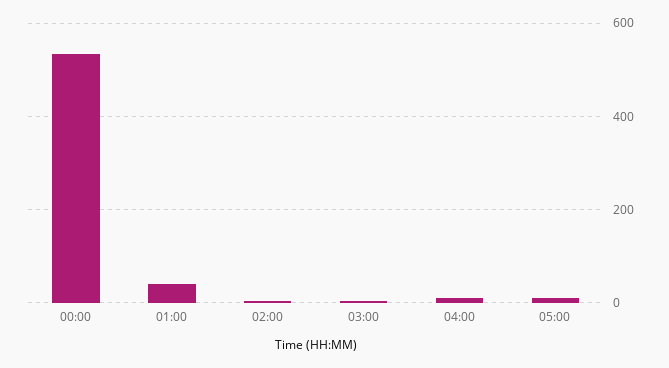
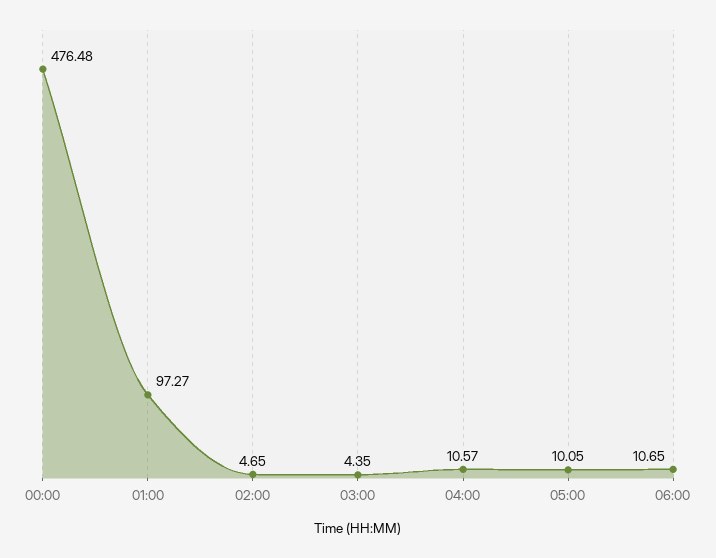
00:00: 540 -> 476.48
01:00: 40 -> 97.27
06:00: none -> 10.65

